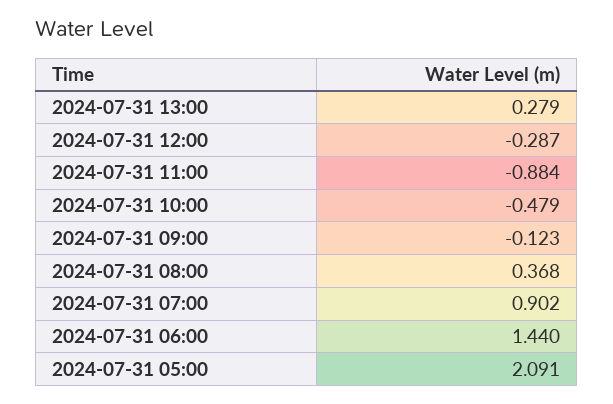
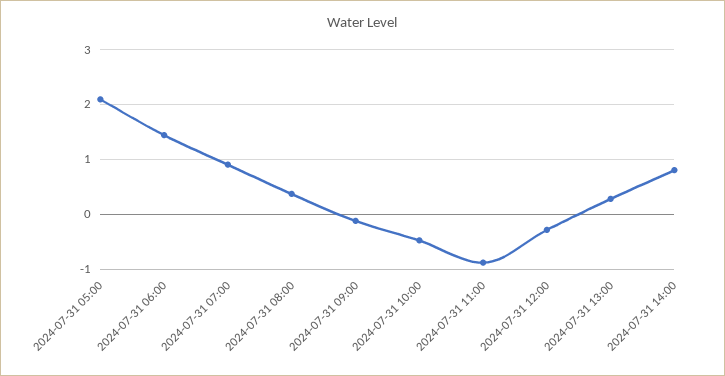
2024-07-31 14:00: none -> 0.8

